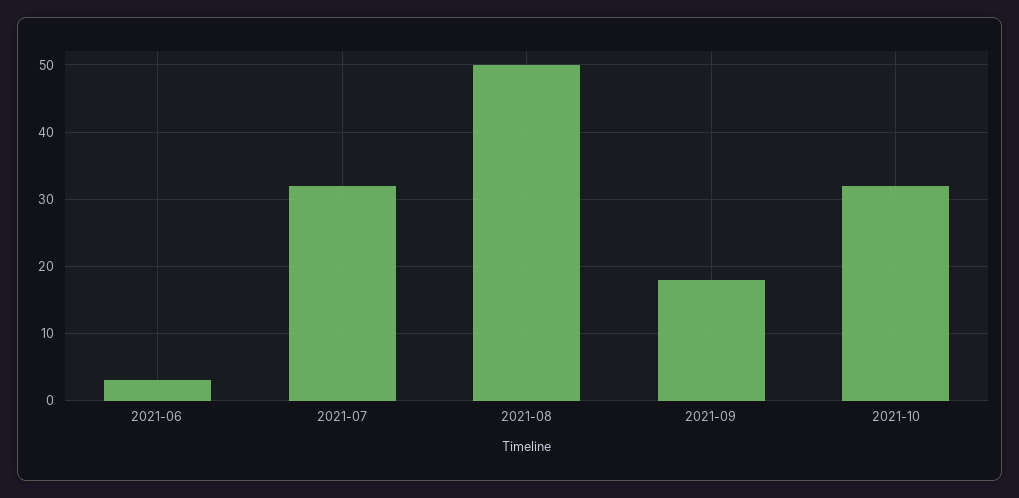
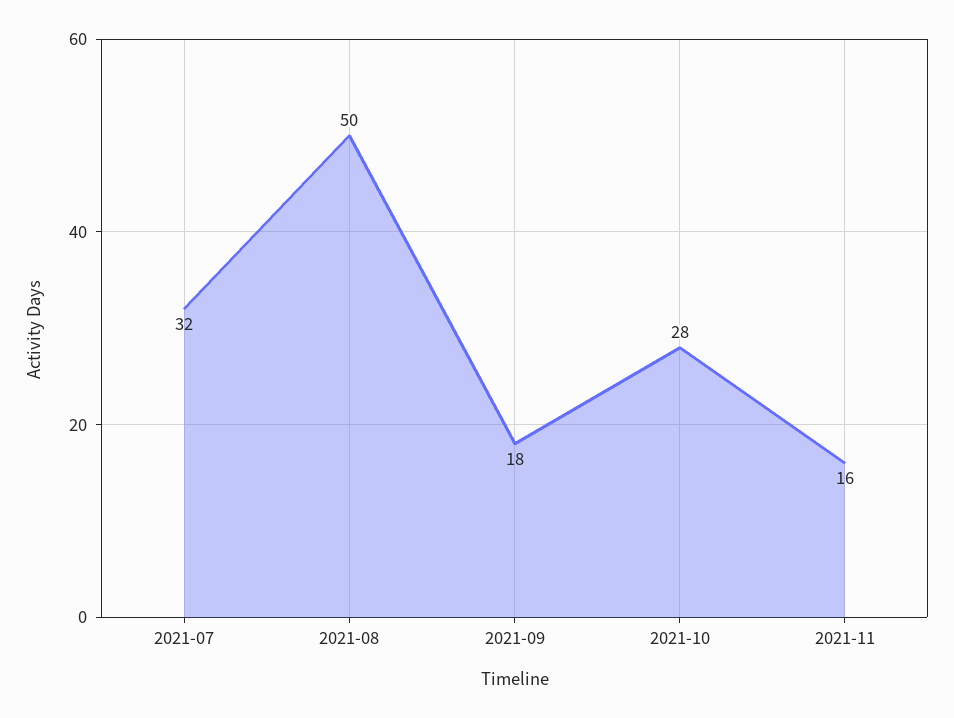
2021-06: 3 -> none
2021-10: 32 -> 28
2021-11: none -> 16

